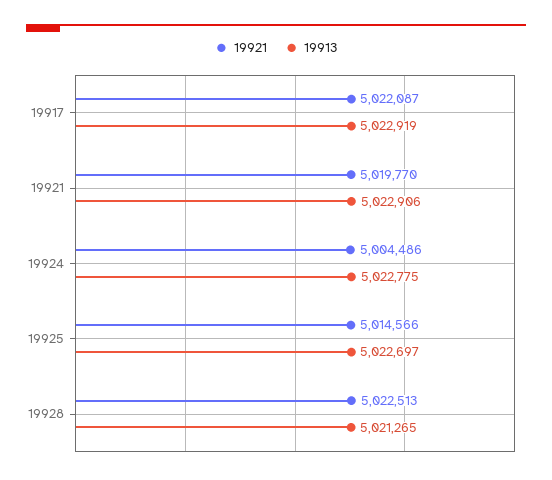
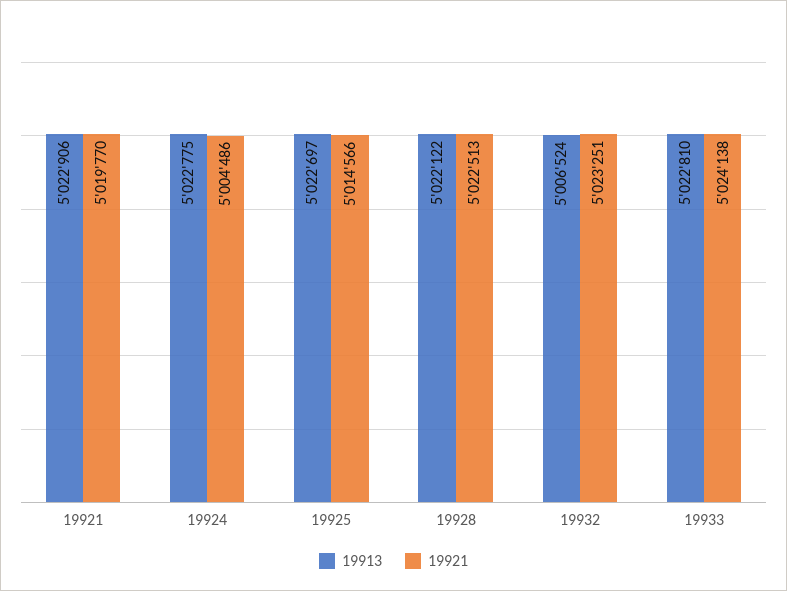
19921, 19917: 5022087 -> none
19913, 19917: 5022919 -> none
19913, 19928: 5021265 -> 5022122
19913, 19932: none -> 5006524
19921, 19932: none -> 5023251
19913, 19933: none -> 5022810
19921, 19933: none -> 5024138

